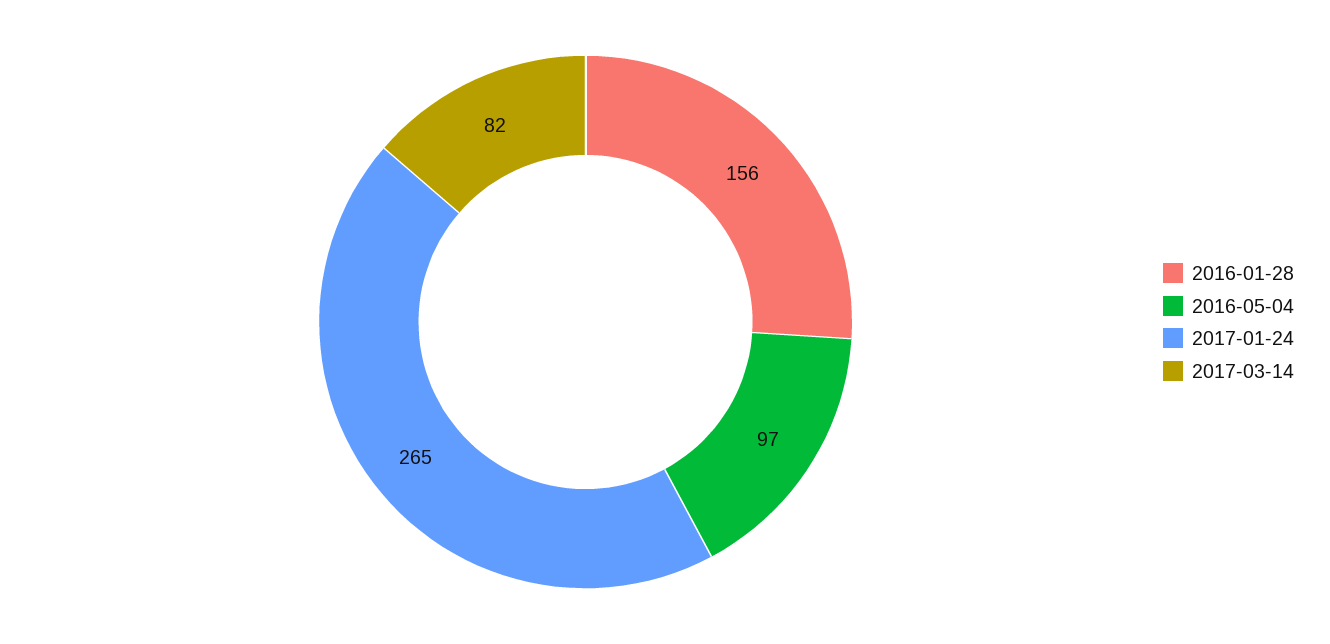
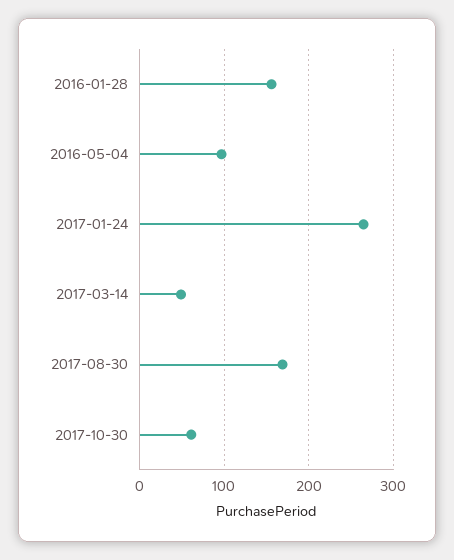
2017-03-14: 82 -> 50
2017-08-30: none -> 170
2017-10-30: none -> 60

